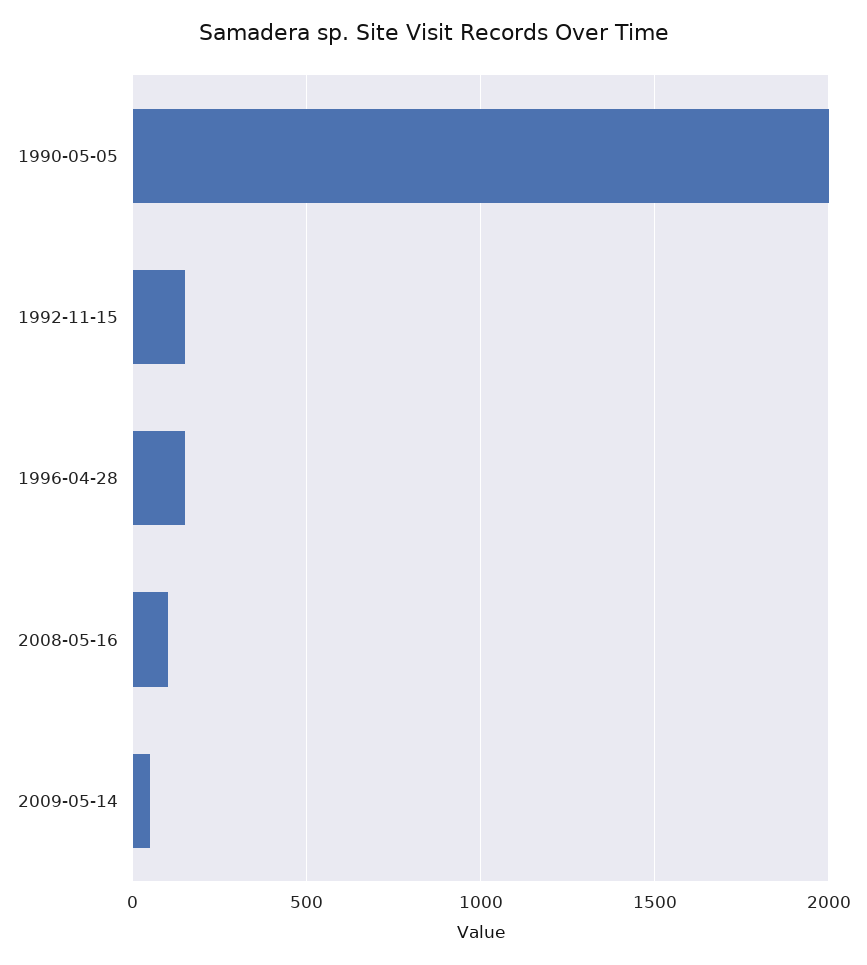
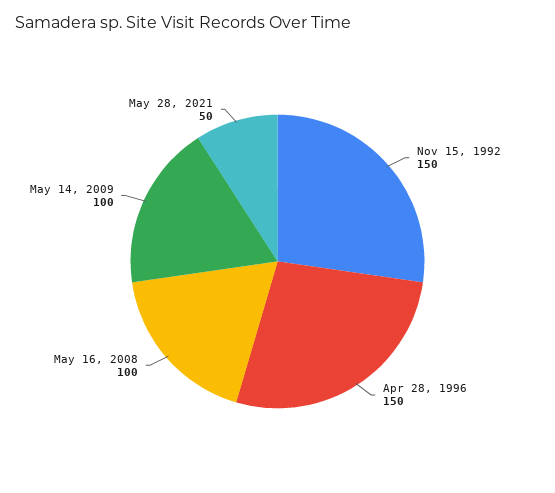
1990-05-05: 2000 -> none
2009-05-14: 50 -> 100
May 28, 2021: none -> 50

